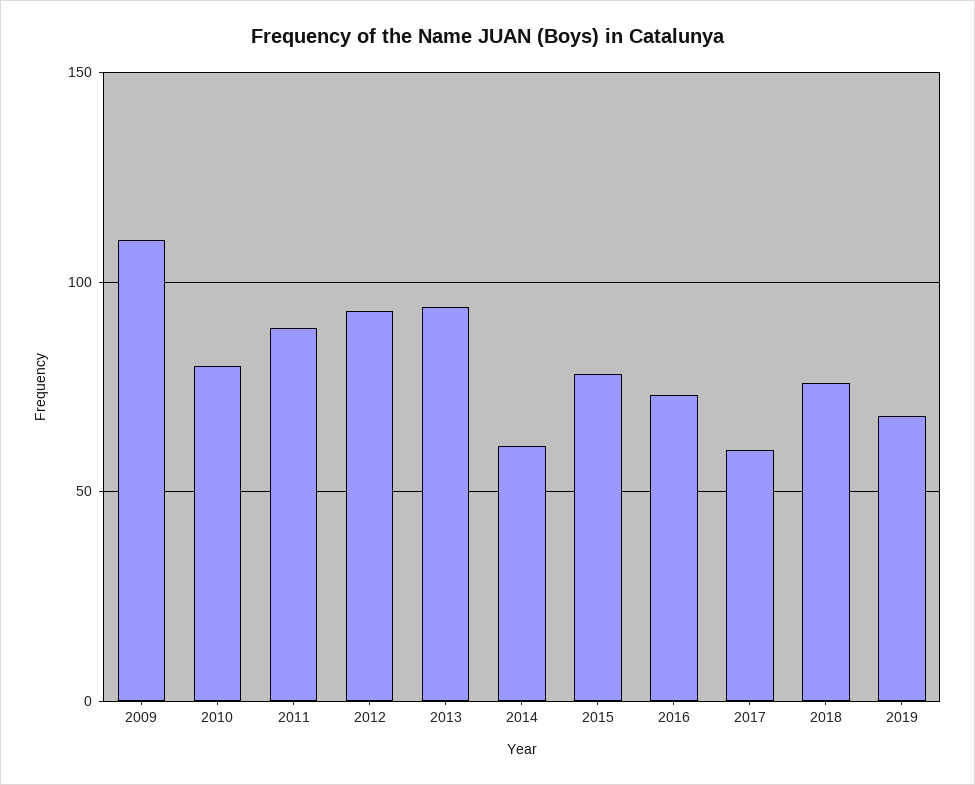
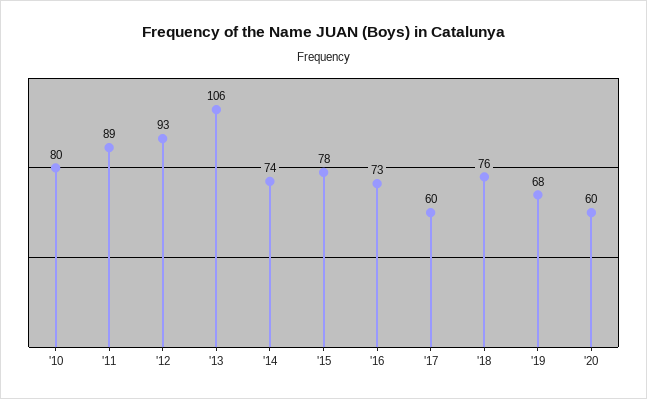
2009: 110 -> none
2013: 95 -> 106
2014: 60 -> 74
'20: none -> 60

